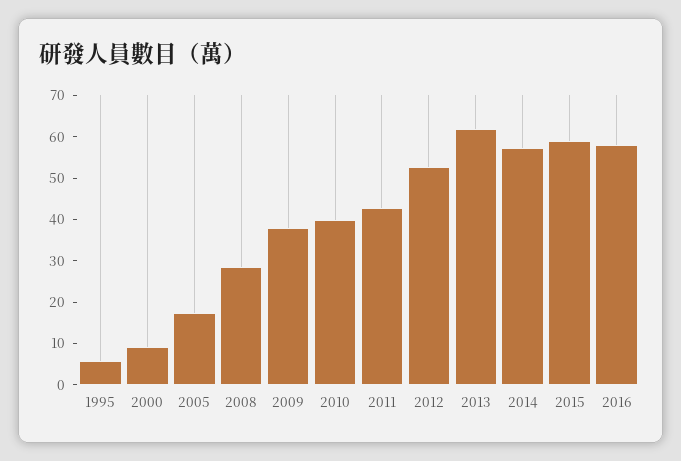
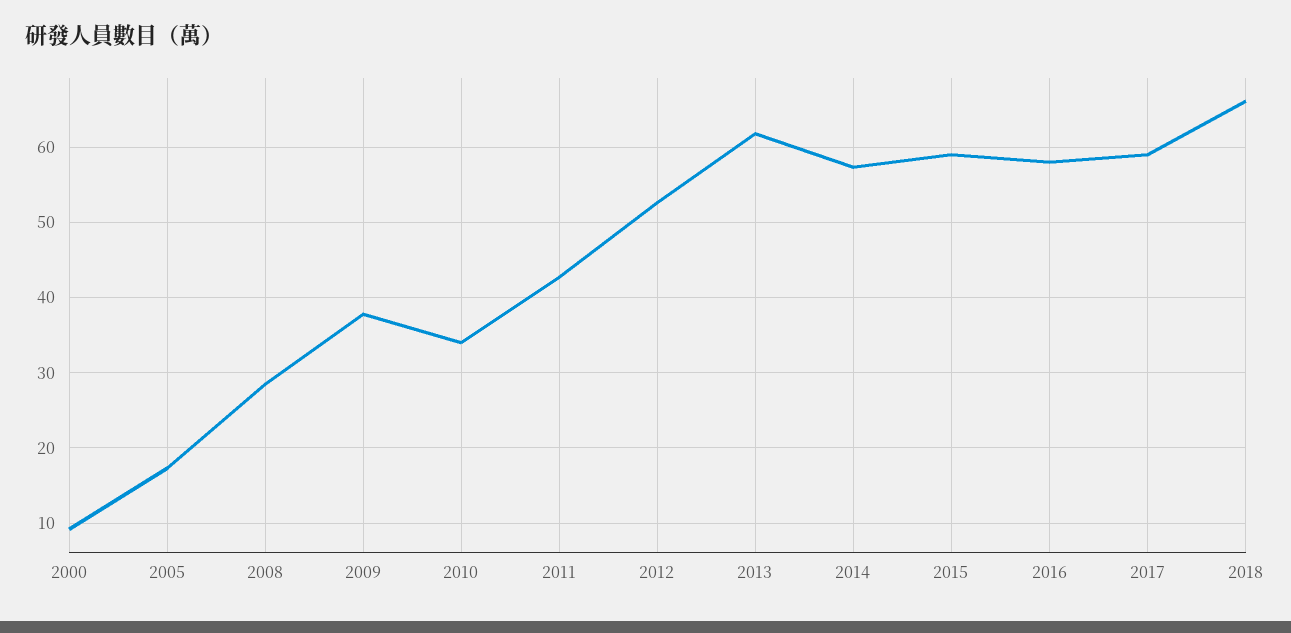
1995: 6 -> none
2010: 40 -> 34
2017: none -> 59
2018: none -> 66

